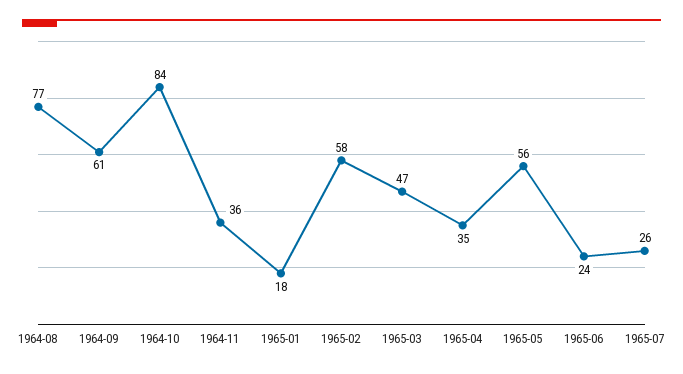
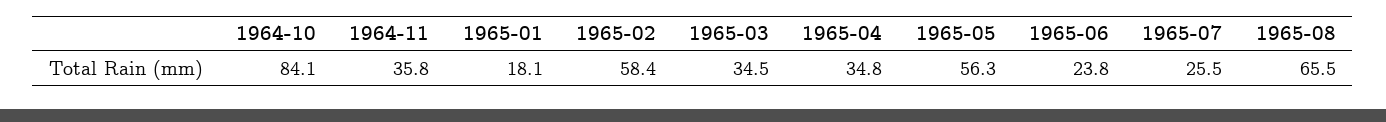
1964-08: 77 -> none
1964-09: 61 -> none
1965-03: 47 -> 34.5
1965-08: none -> 65.5

